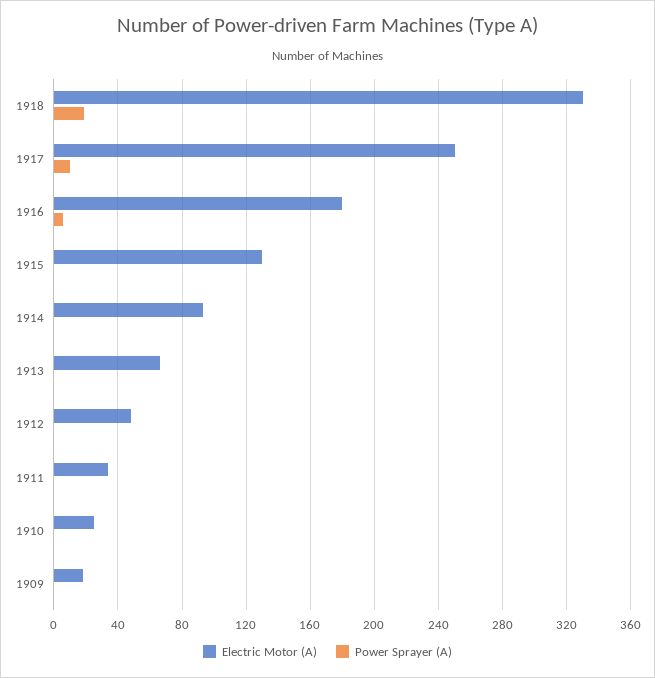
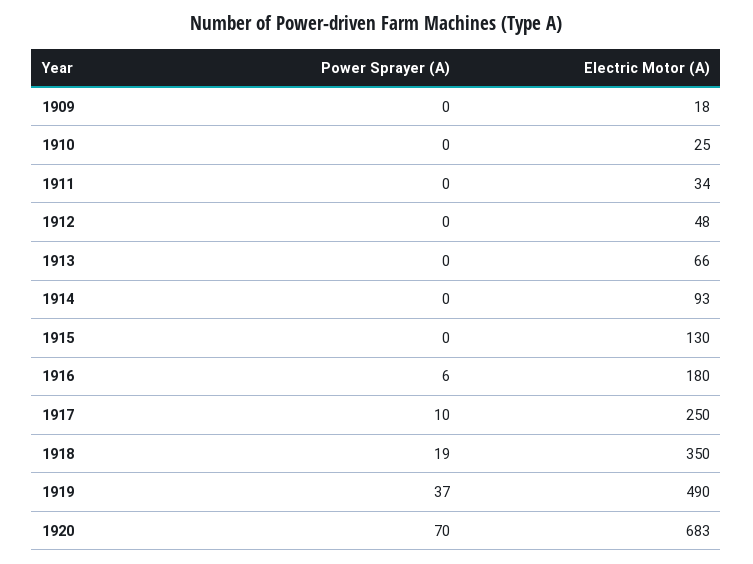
Electric Motor (A), 1918: 330 -> 350
Power Sprayer (A), 1919: none -> 37
Electric Motor (A), 1919: none -> 490
Power Sprayer (A), 1920: none -> 70
Electric Motor (A), 1920: none -> 683

